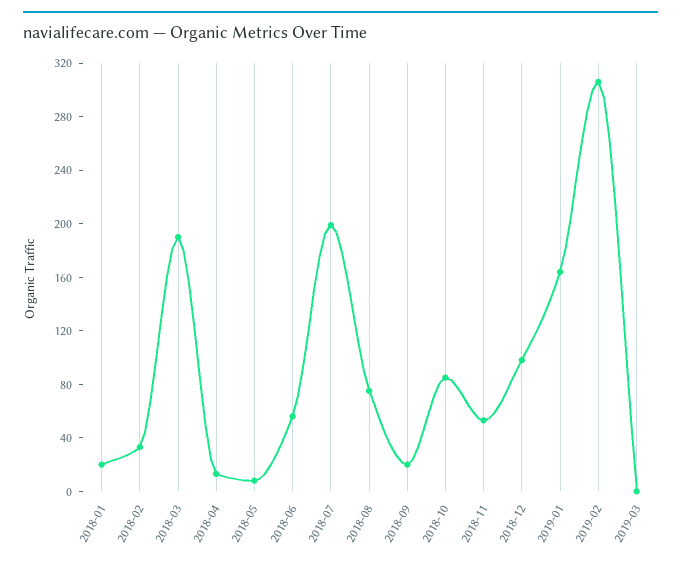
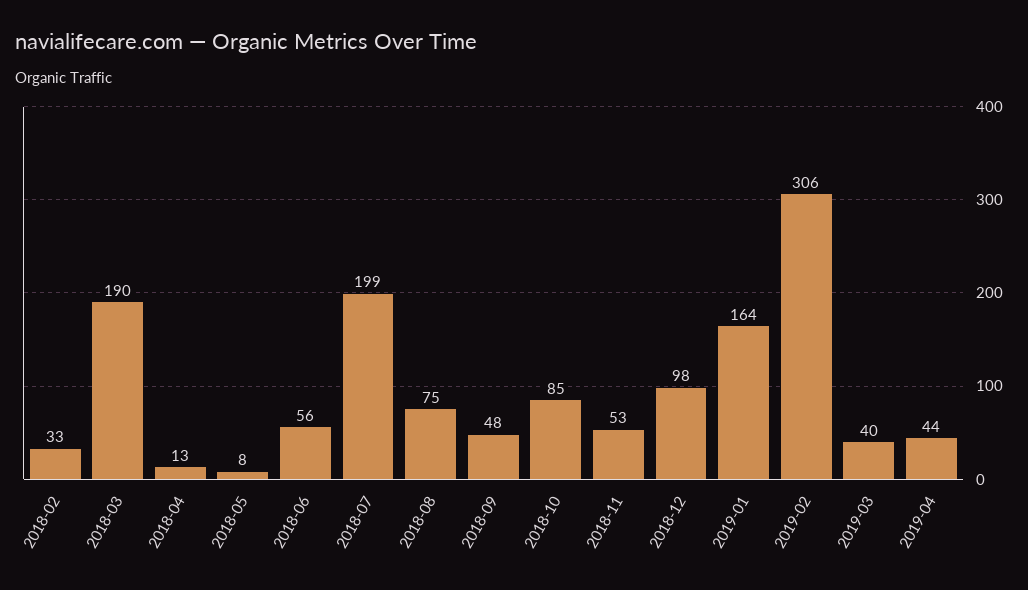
2018-01: 20 -> none
2018-09: 20 -> 48
2019-03: 0 -> 40
2019-04: none -> 44

